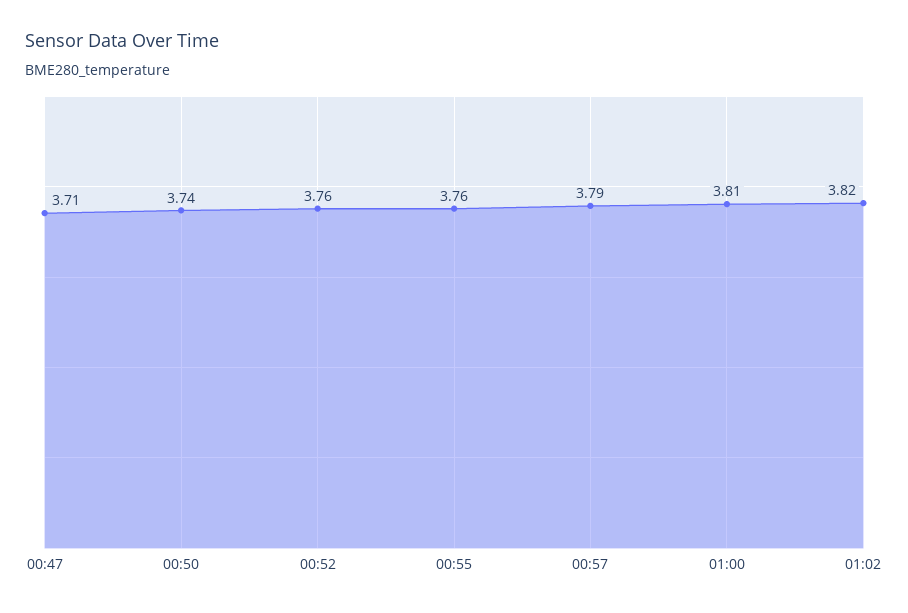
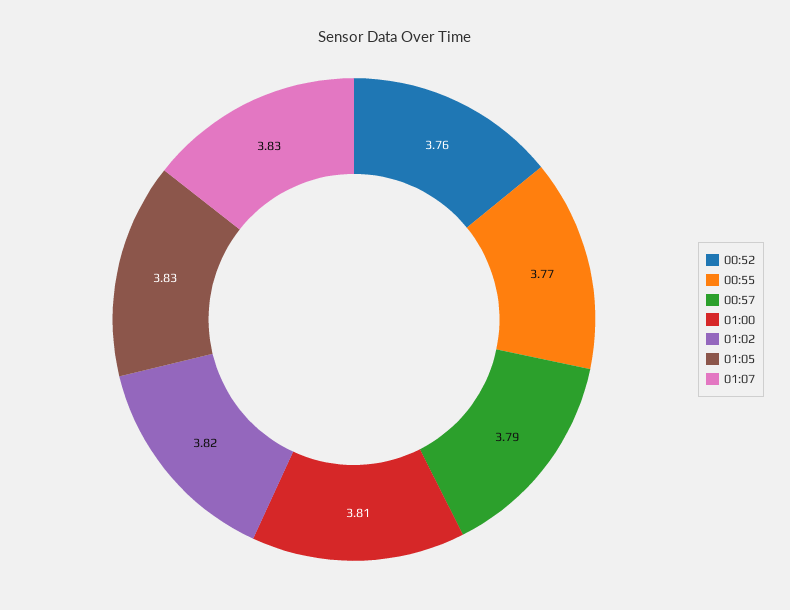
00:47: 3.71 -> none
00:50: 3.74 -> none
00:55: 3.76 -> 3.77
01:05: none -> 3.83
01:07: none -> 3.83

